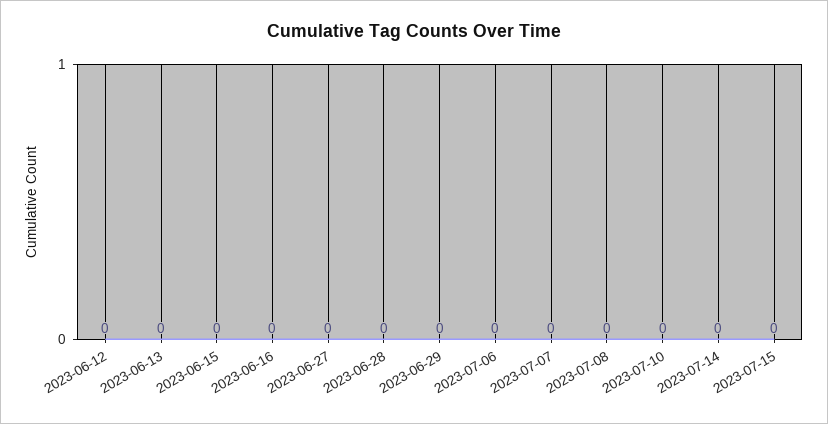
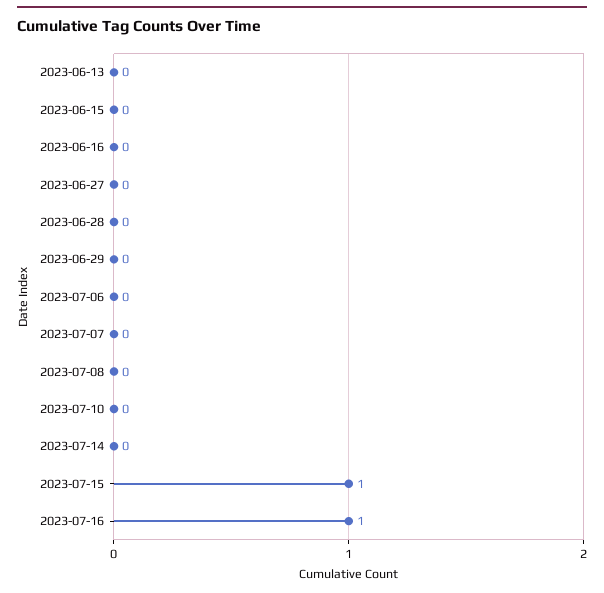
2023-06-12: 0 -> none
2023-07-15: 0 -> 1
2023-07-16: none -> 1

